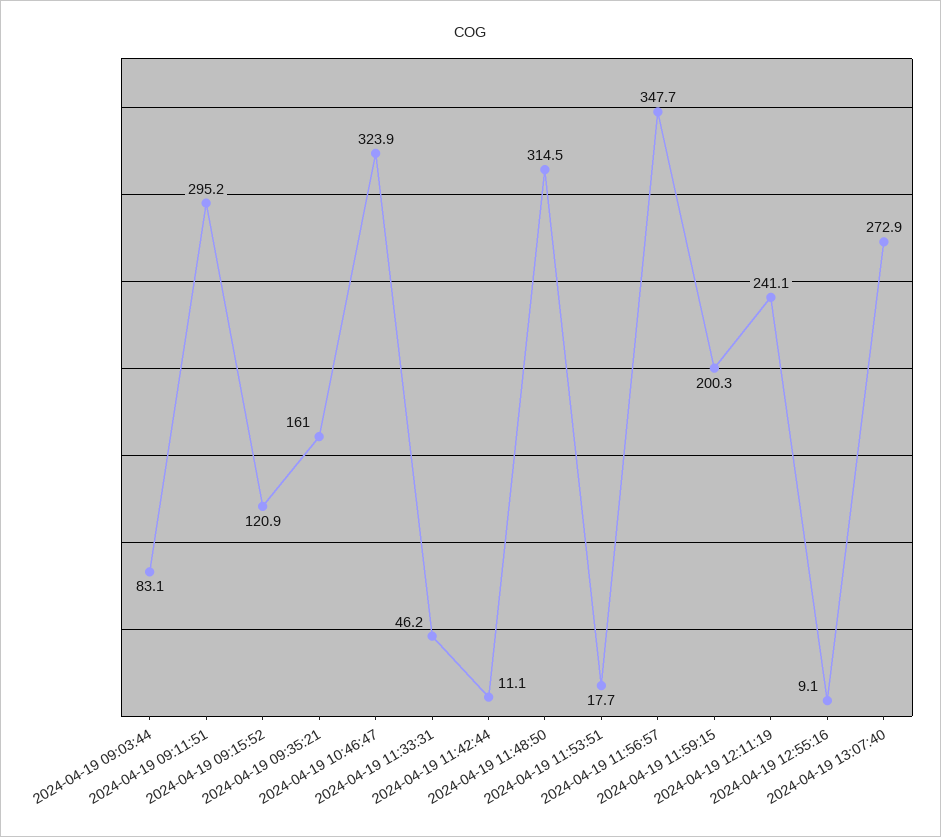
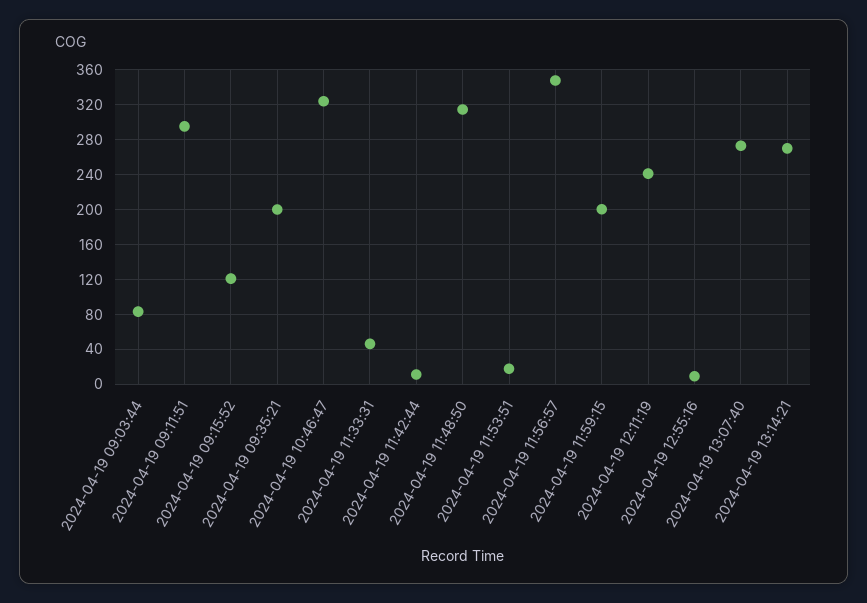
2024-04-19 09:35:21: 161 -> 200
2024-04-19 13:14:21: none -> 270

